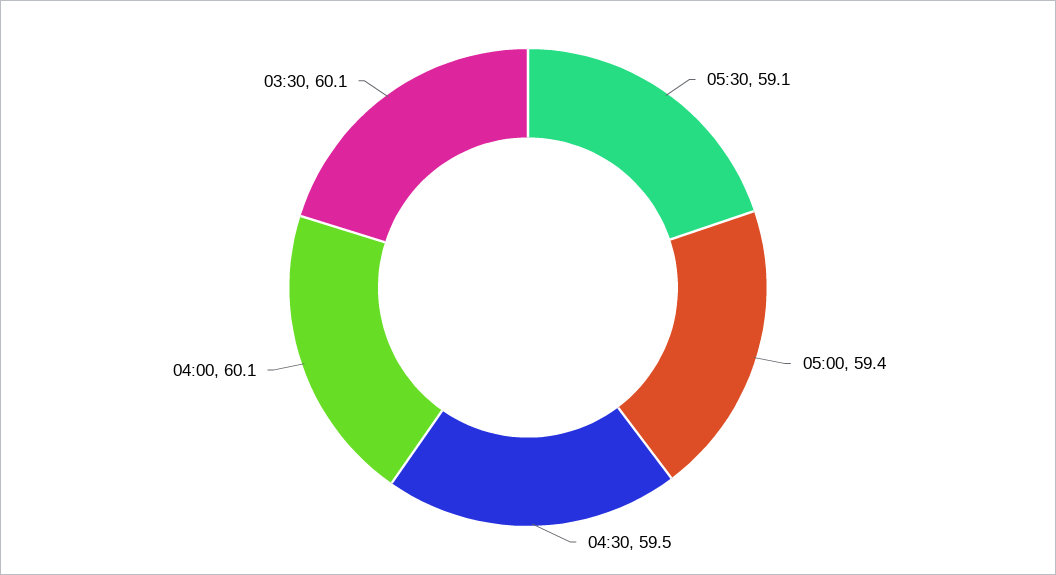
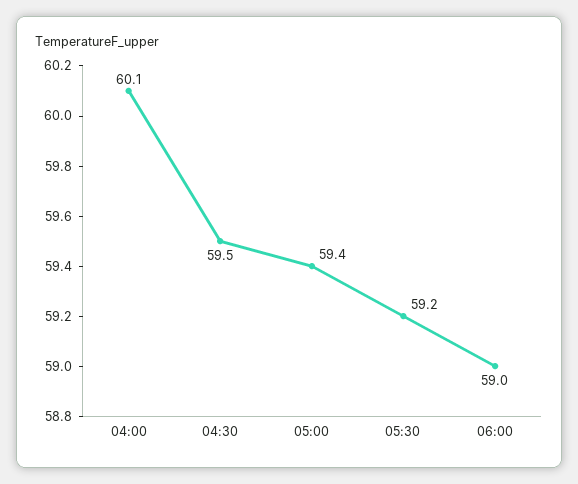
05:30: 59.1 -> 59.2
03:30: 60.1 -> none
06:00: none -> 59

